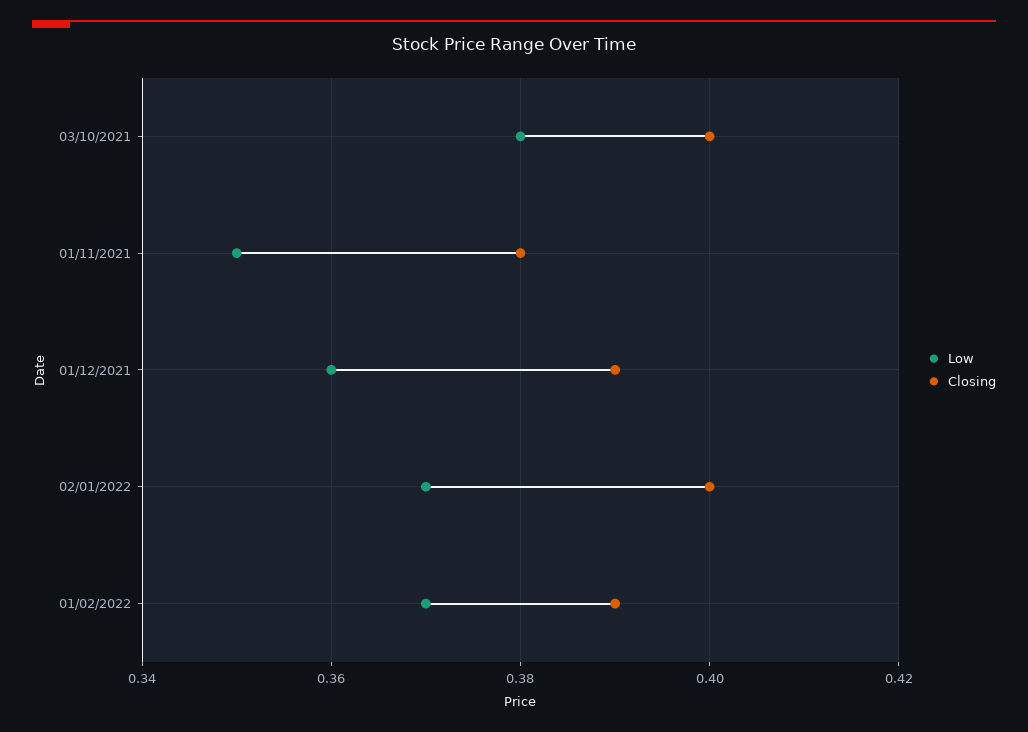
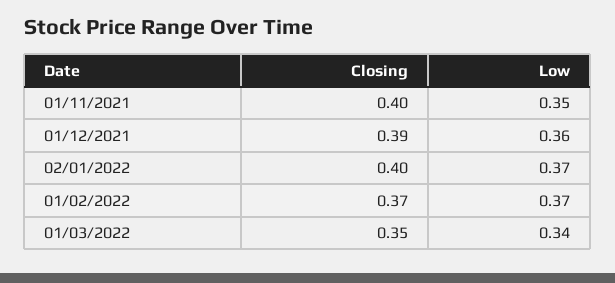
Low, 03/10/2021: 0.38 -> none
Closing, 03/10/2021: 0.4 -> none
Closing, 01/11/2021: 0.38 -> 0.4
Closing, 01/02/2022: 0.39 -> 0.37
Closing, 01/03/2022: none -> 0.35
Low, 01/03/2022: none -> 0.34

